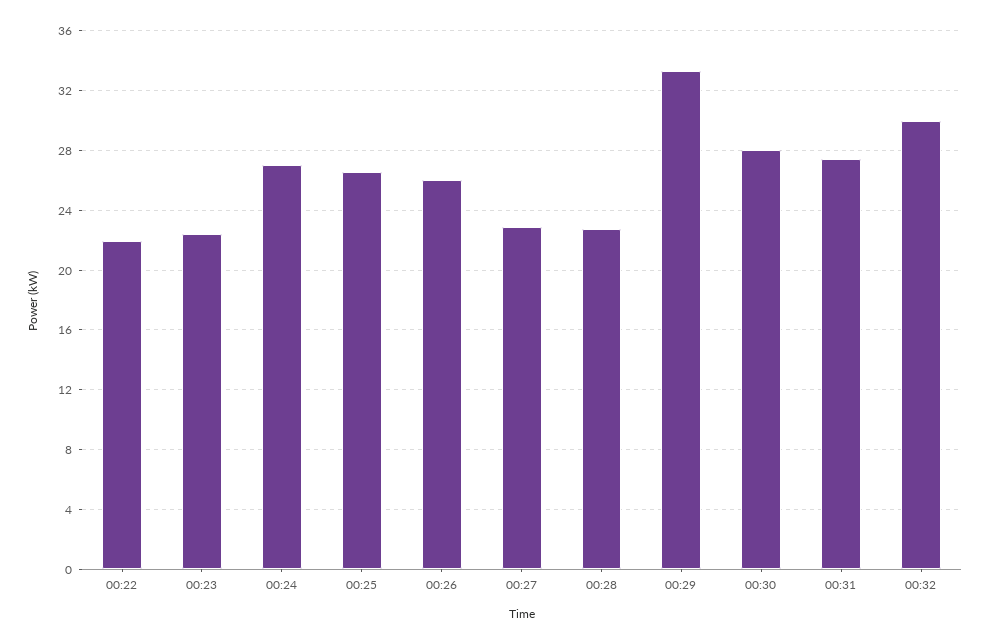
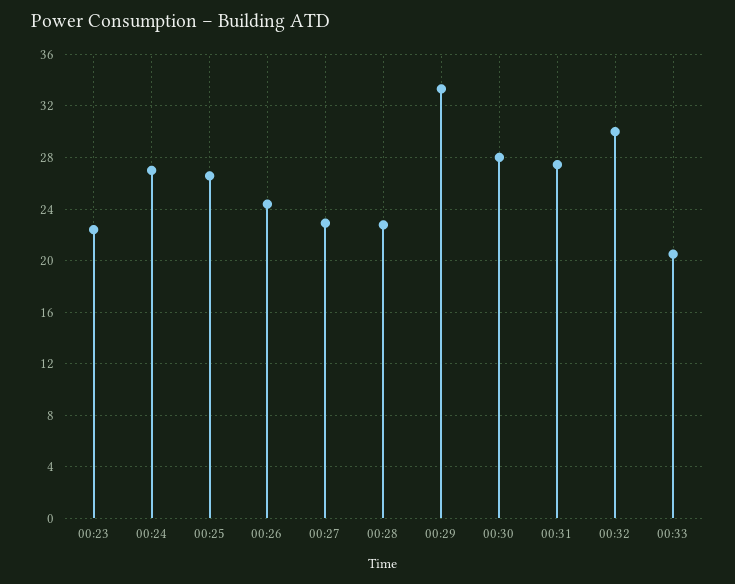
00:22: 22 -> none
00:26: 26 -> 24.5
00:33: none -> 20.5

